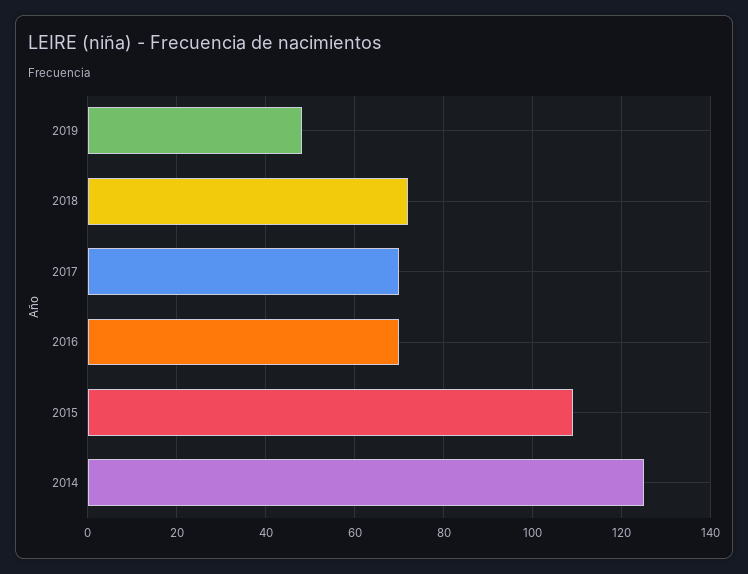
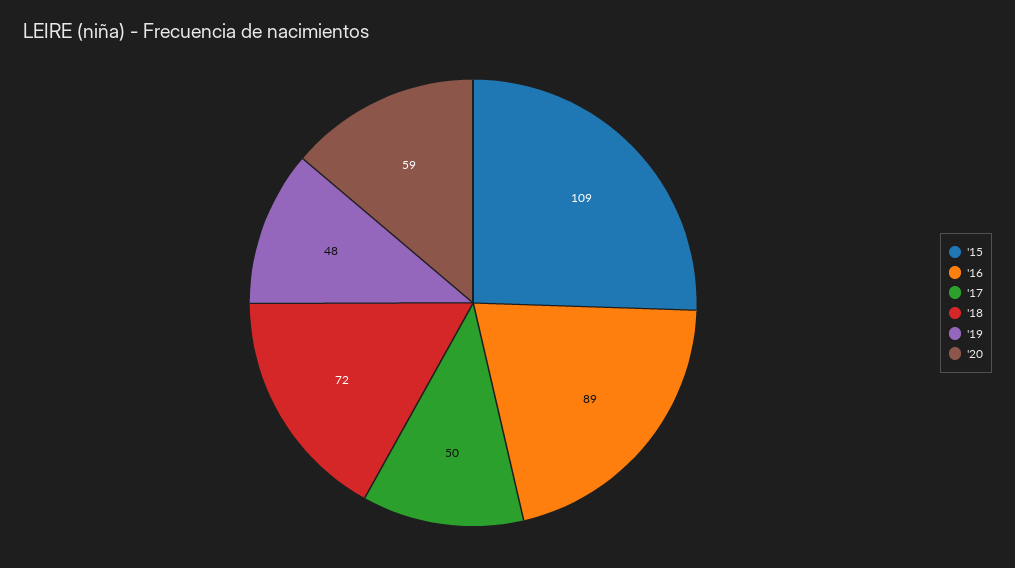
2017: 70 -> 50
2016: 70 -> 89
2014: 125 -> none
'20: none -> 59

